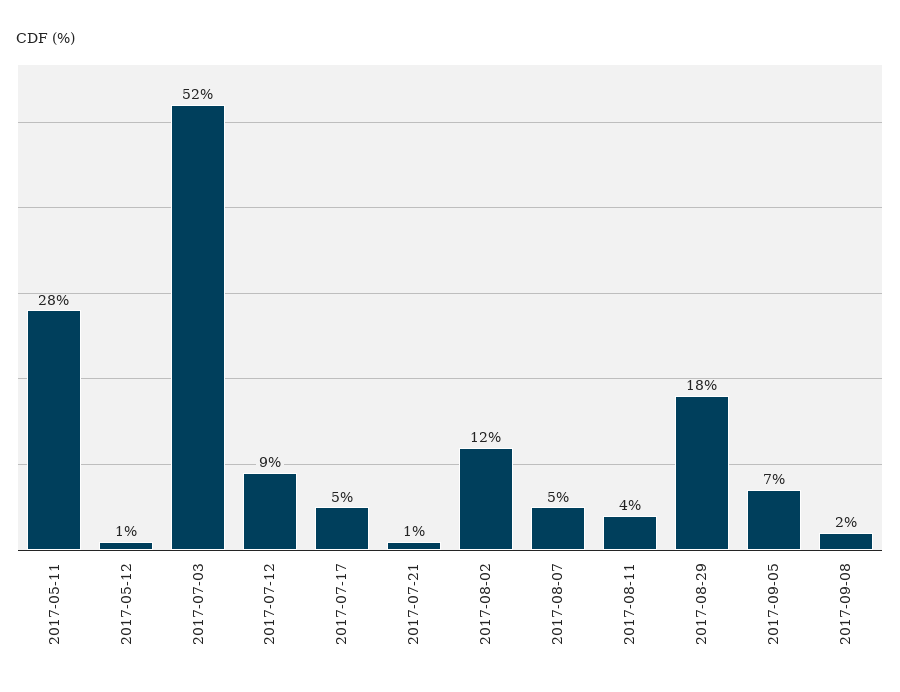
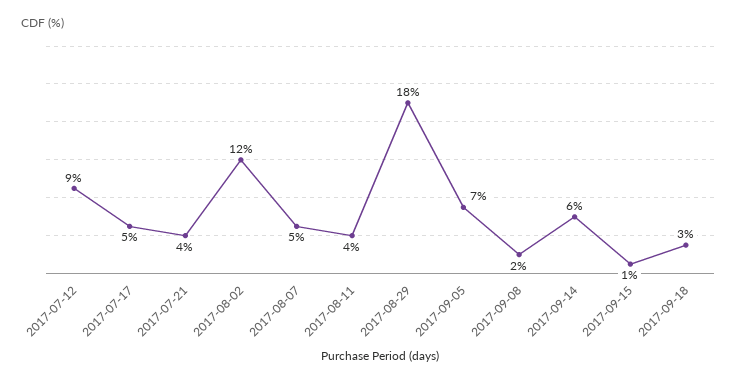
2017-05-11: 28 -> none
2017-05-12: 1 -> none
2017-07-03: 52 -> none
2017-07-21: 1 -> 4
2017-09-14: none -> 6
2017-09-15: none -> 1
2017-09-18: none -> 3

